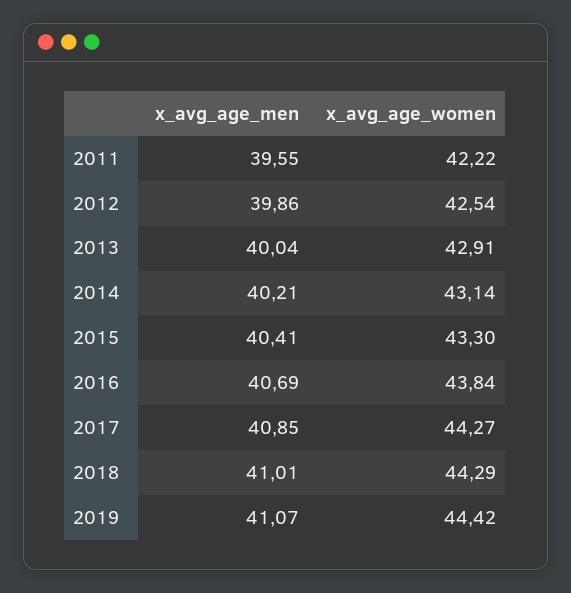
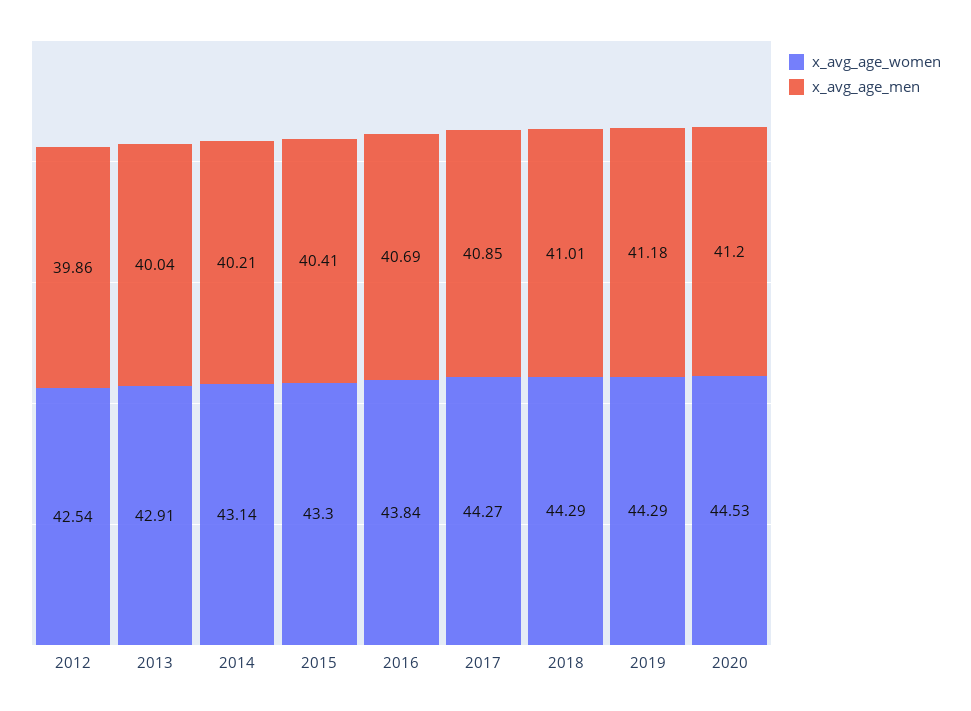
x_avg_age_men, 2011: 39.55 -> none
x_avg_age_women, 2011: 42.22 -> none
x_avg_age_men, 2019: 41.07 -> 41.18
x_avg_age_women, 2019: 44.42 -> 44.29
x_avg_age_women, 2020: none -> 44.53
x_avg_age_men, 2020: none -> 41.2

